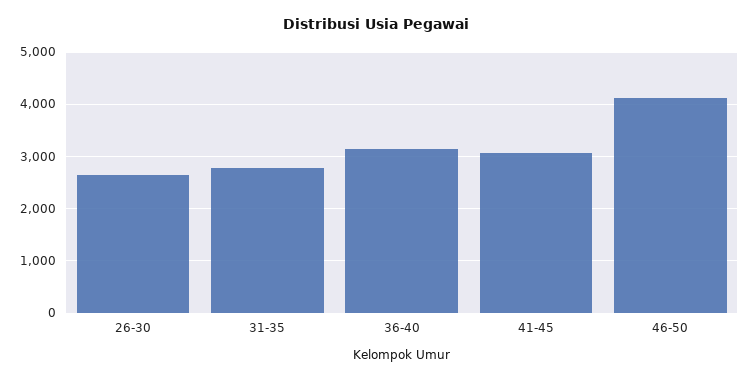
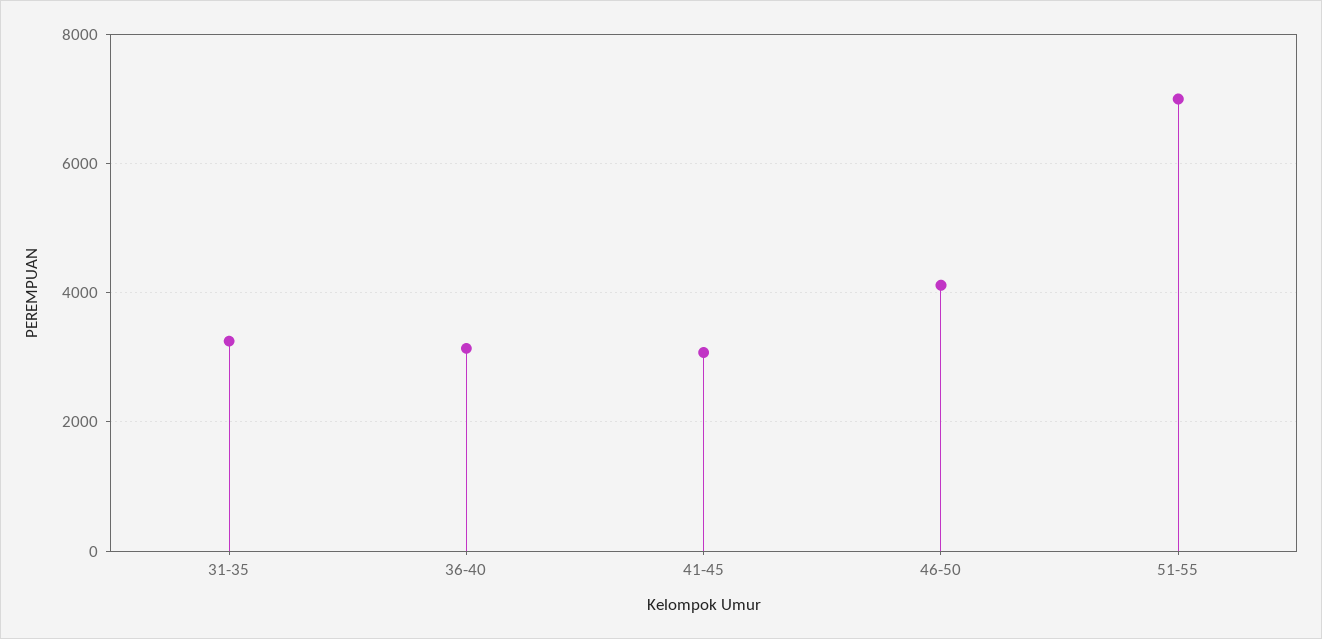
26-30: 2600 -> none
31-35: 2800 -> 3200
51-55: none -> 7000

